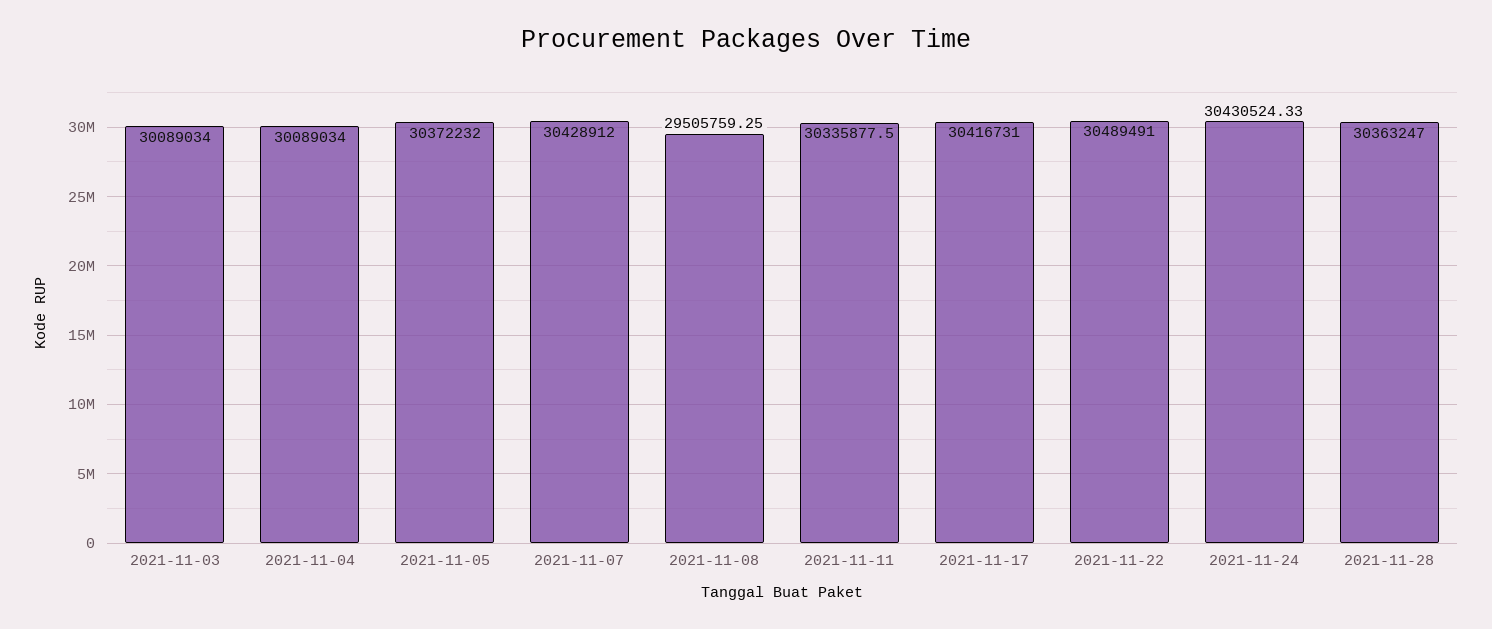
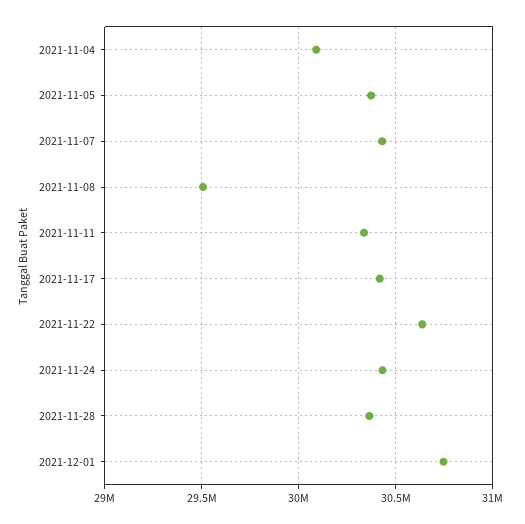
2021-11-03: 30089034 -> none
2021-11-22: 30489491 -> 30650000
2021-12-01: none -> 30750000

